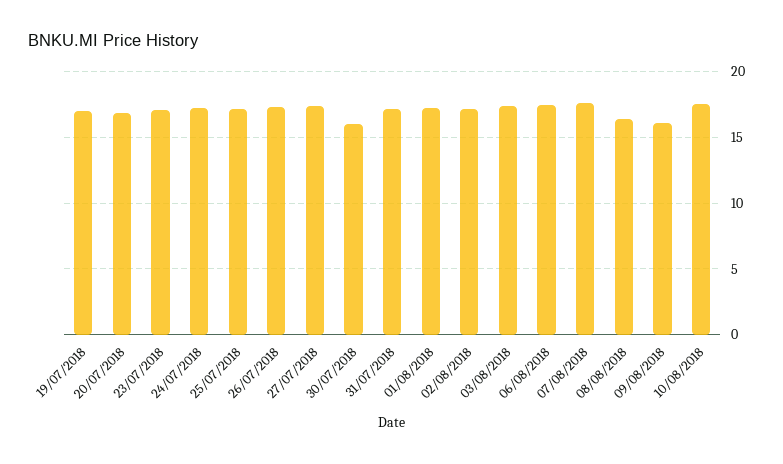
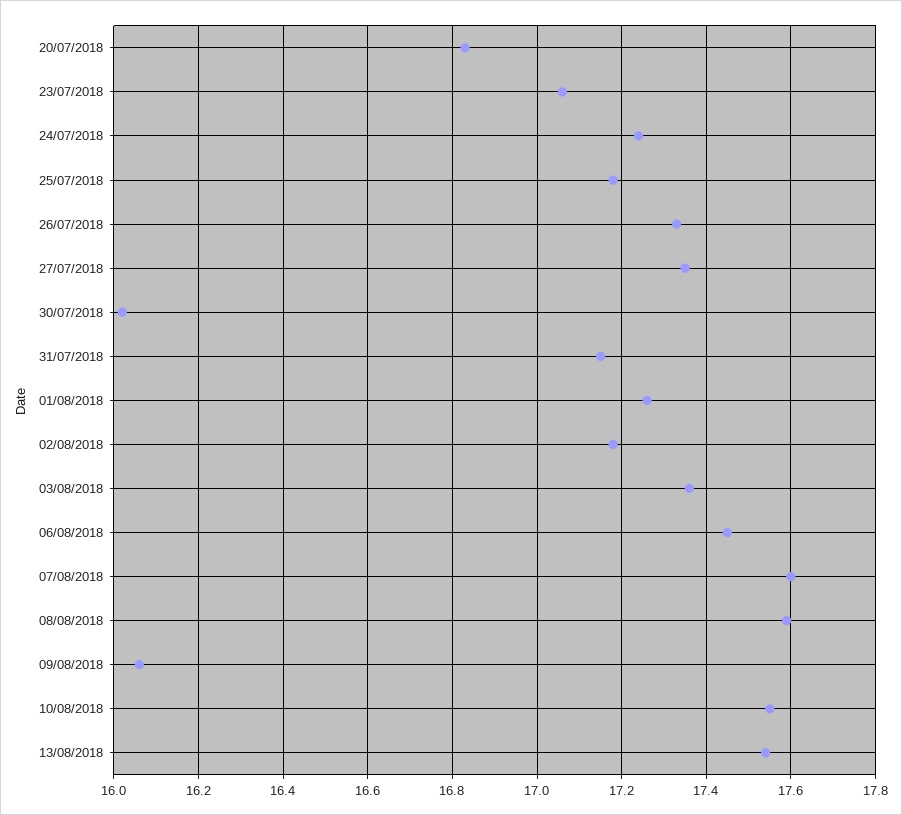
19/07/2018: 17 -> none
08/08/2018: 16.5 -> 17.6
13/08/2018: none -> 17.55

